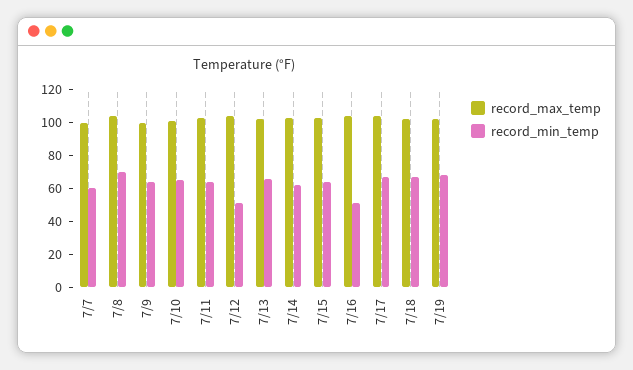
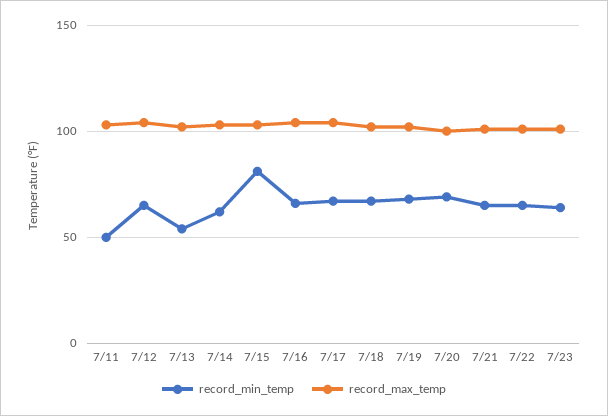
record_max_temp, 7/7: 100 -> none
record_min_temp, 7/7: 60 -> none
record_max_temp, 7/8: 105 -> none
record_min_temp, 7/8: 70 -> none
record_max_temp, 7/9: 100 -> none
record_min_temp, 7/9: 65 -> none
record_max_temp, 7/10: 100 -> none
record_min_temp, 7/10: 65 -> none
record_min_temp, 7/11: 65 -> 50
record_min_temp, 7/12: 50 -> 65
record_min_temp, 7/13: 65 -> 55
record_min_temp, 7/15: 65 -> 80
record_min_temp, 7/16: 50 -> 65
record_min_temp, 7/20: none -> 70
record_max_temp, 7/20: none -> 100
record_min_temp, 7/21: none -> 65
record_max_temp, 7/21: none -> 100
record_min_temp, 7/22: none -> 65
record_max_temp, 7/22: none -> 100
record_min_temp, 7/23: none -> 65
record_max_temp, 7/23: none -> 100

